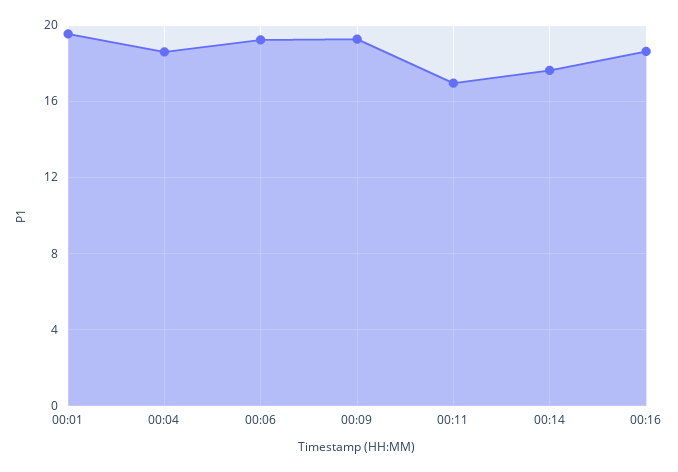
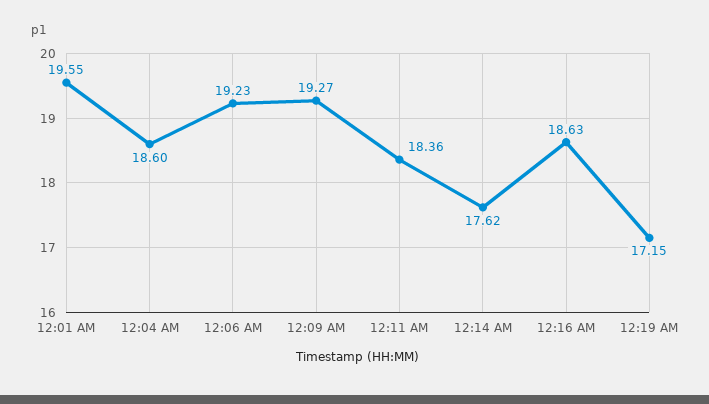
00:11: 17 -> 18.36
12:19 AM: none -> 17.15

